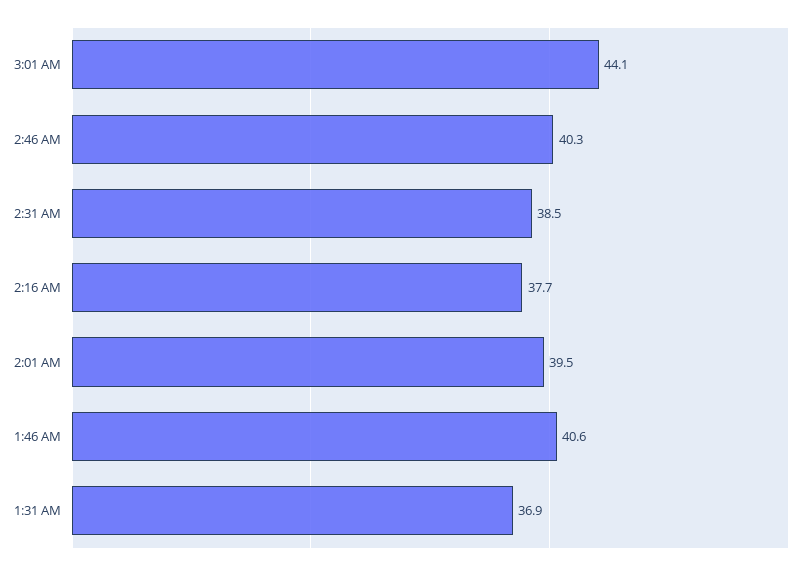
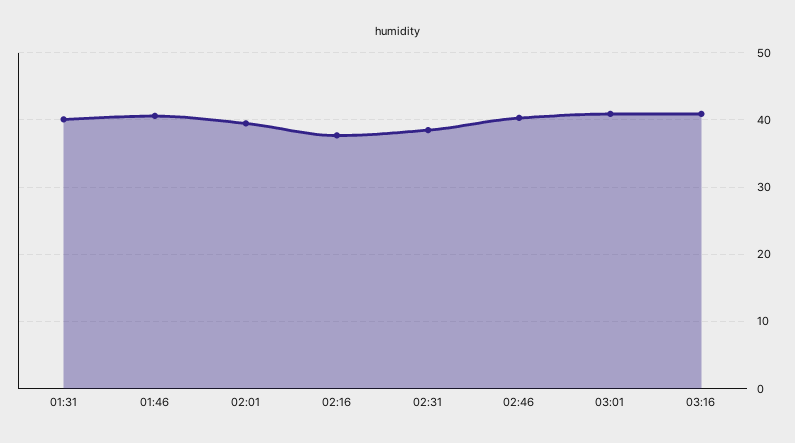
3:01 AM: 44.1 -> 41
1:31 AM: 36.9 -> 40
03:16: none -> 41

